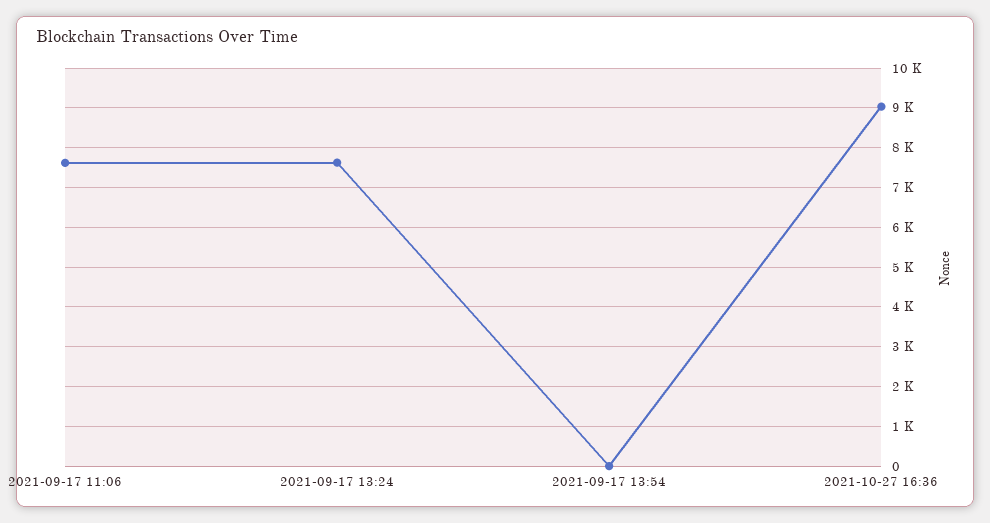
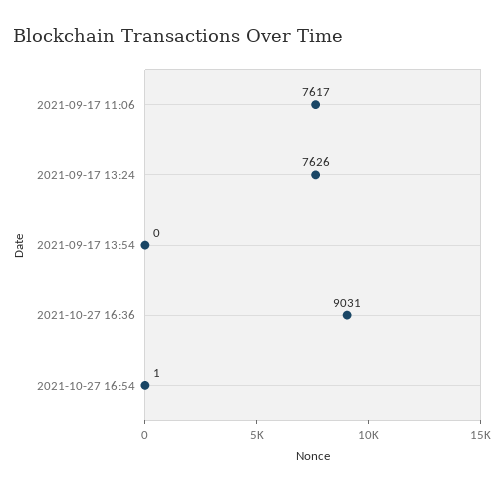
2021-10-27 16:54: none -> 1

